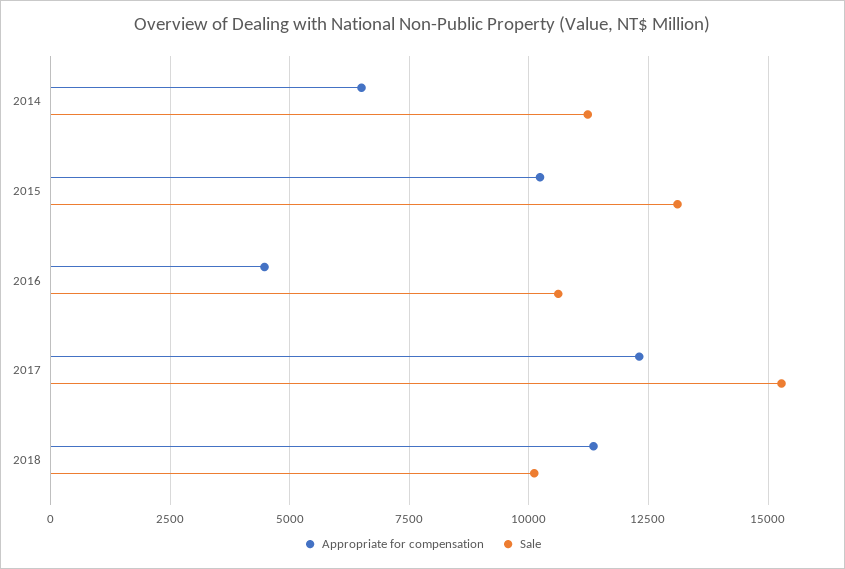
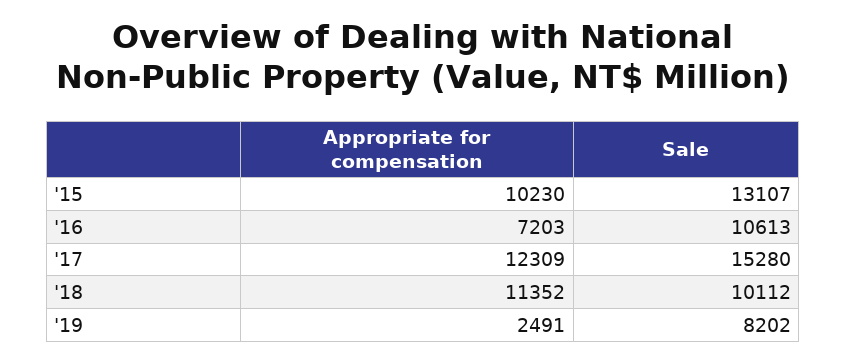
Appropriate for compensation, 2014: 6500 -> none
Sale, 2014: 11250 -> none
Appropriate for compensation, 2016: 4500 -> 7203
Appropriate for compensation, '19: none -> 2491
Sale, '19: none -> 8202

